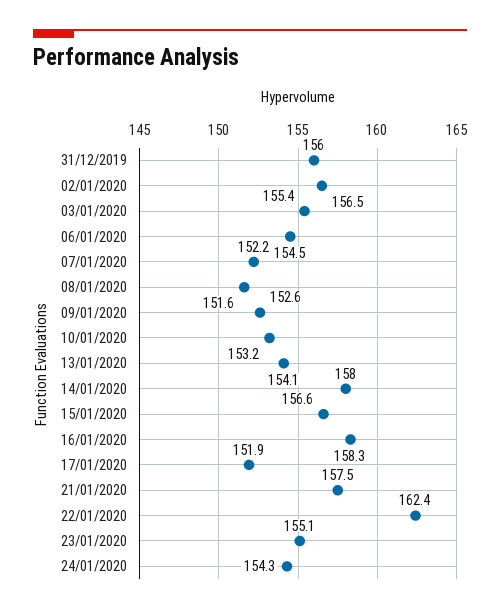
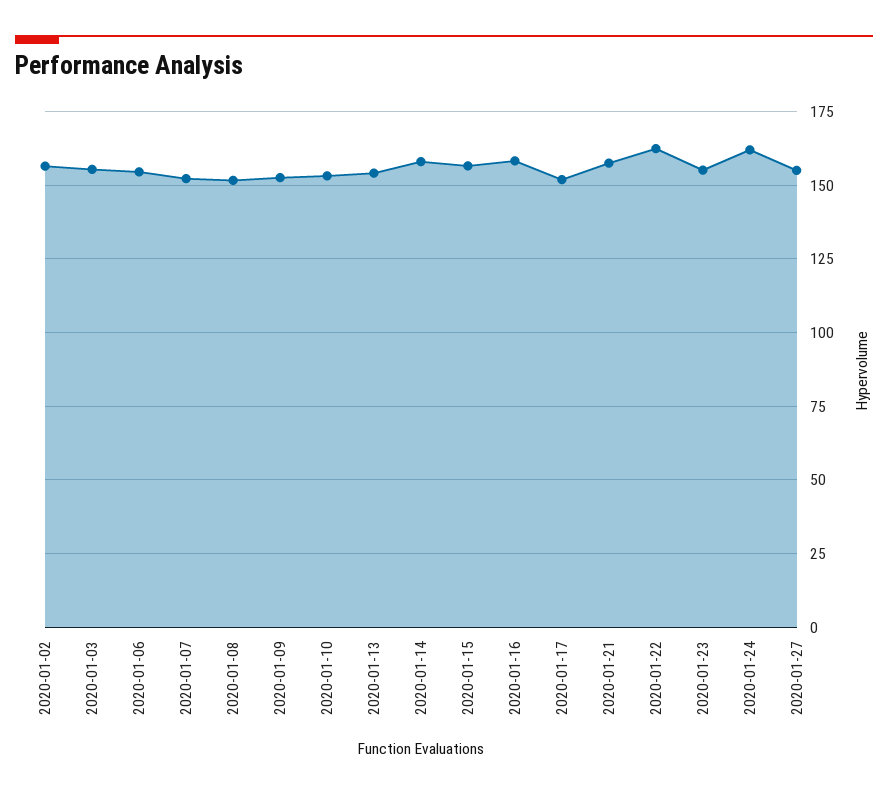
31/12/2019: 156 -> none
24/01/2020: 154.3 -> 162.5
2020-01-27: none -> 155

